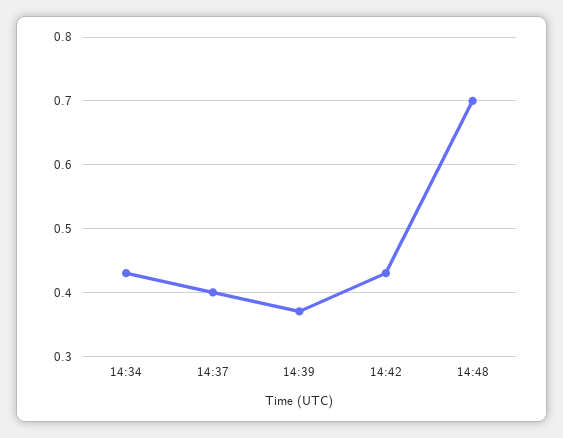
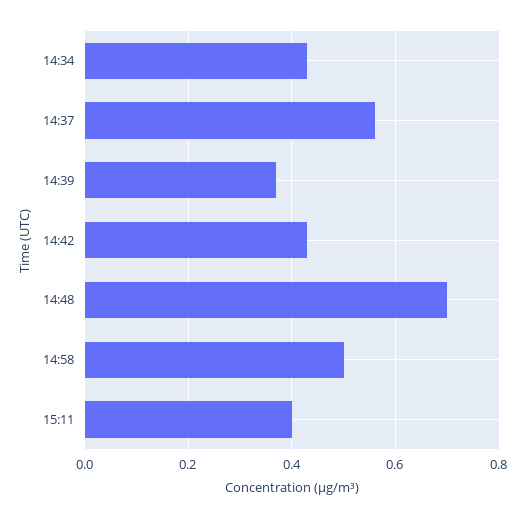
14:37: 0.4 -> 0.55
14:58: none -> 0.5
15:11: none -> 0.4

